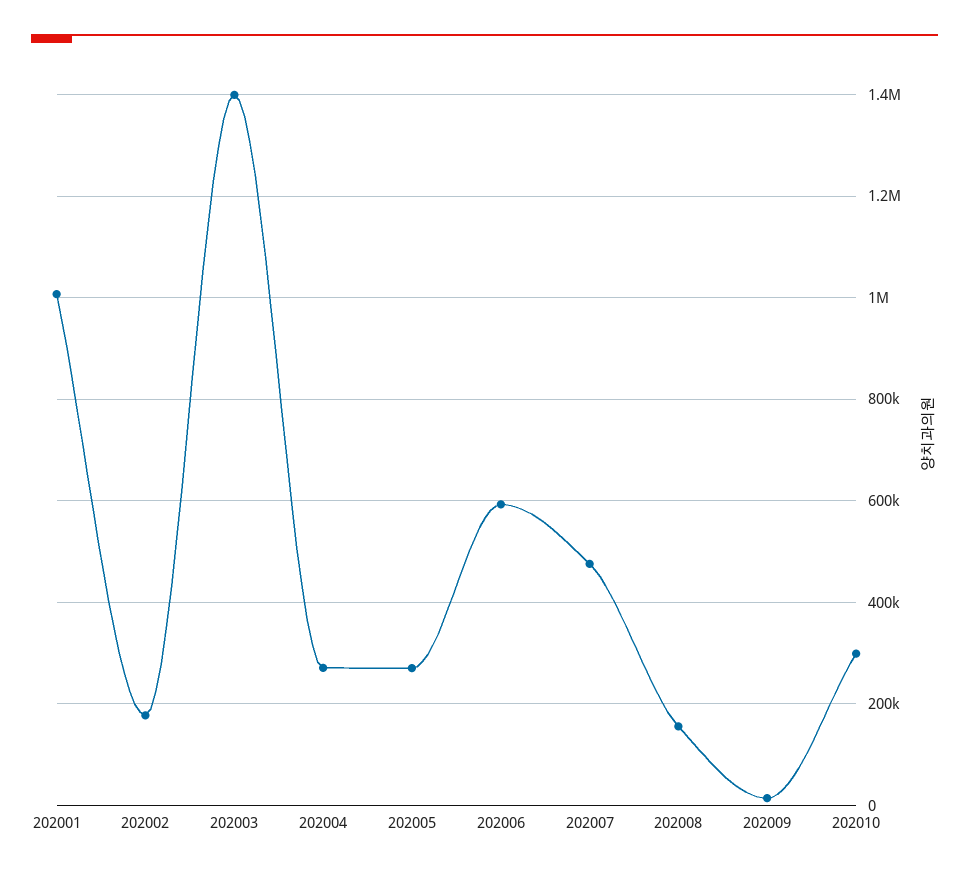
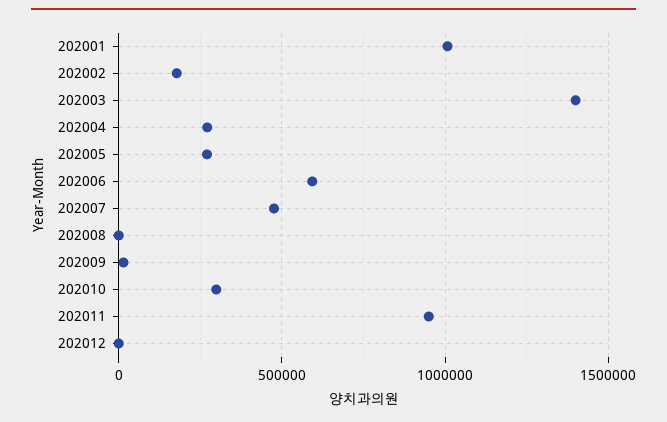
202008: 160000 -> 0
202011: none -> 950000
202012: none -> 0

